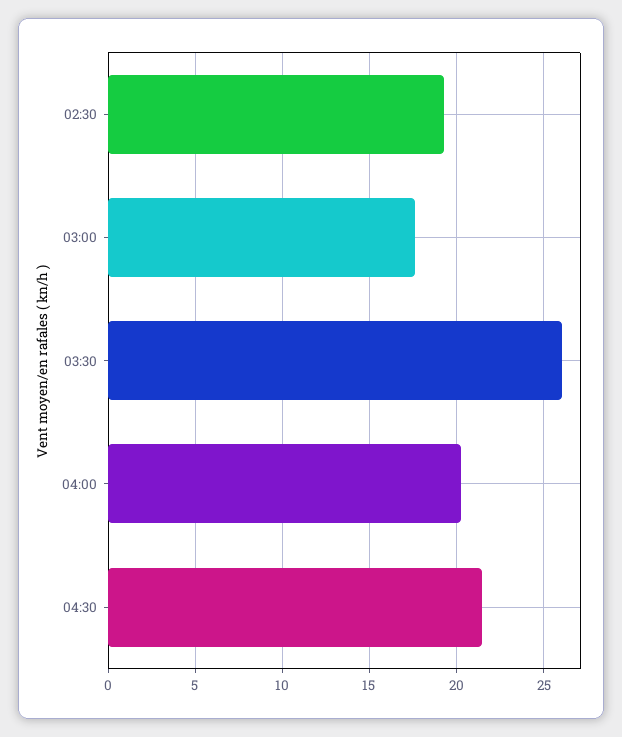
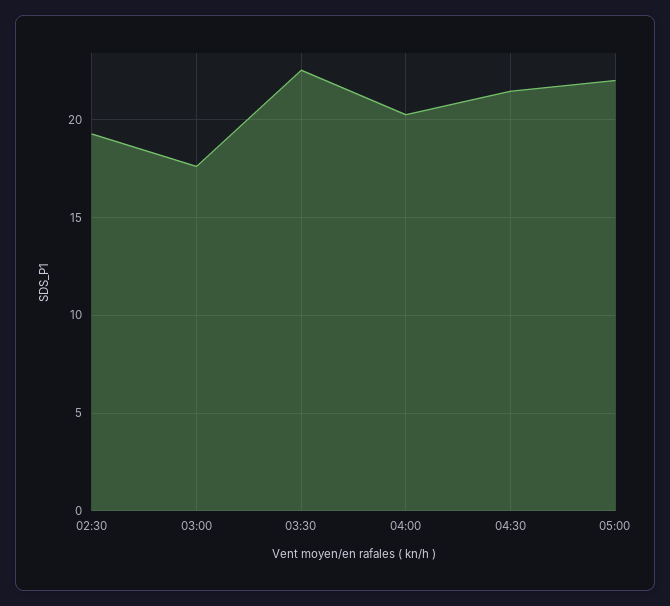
03:30: 26 -> 22.5
05:00: none -> 22

